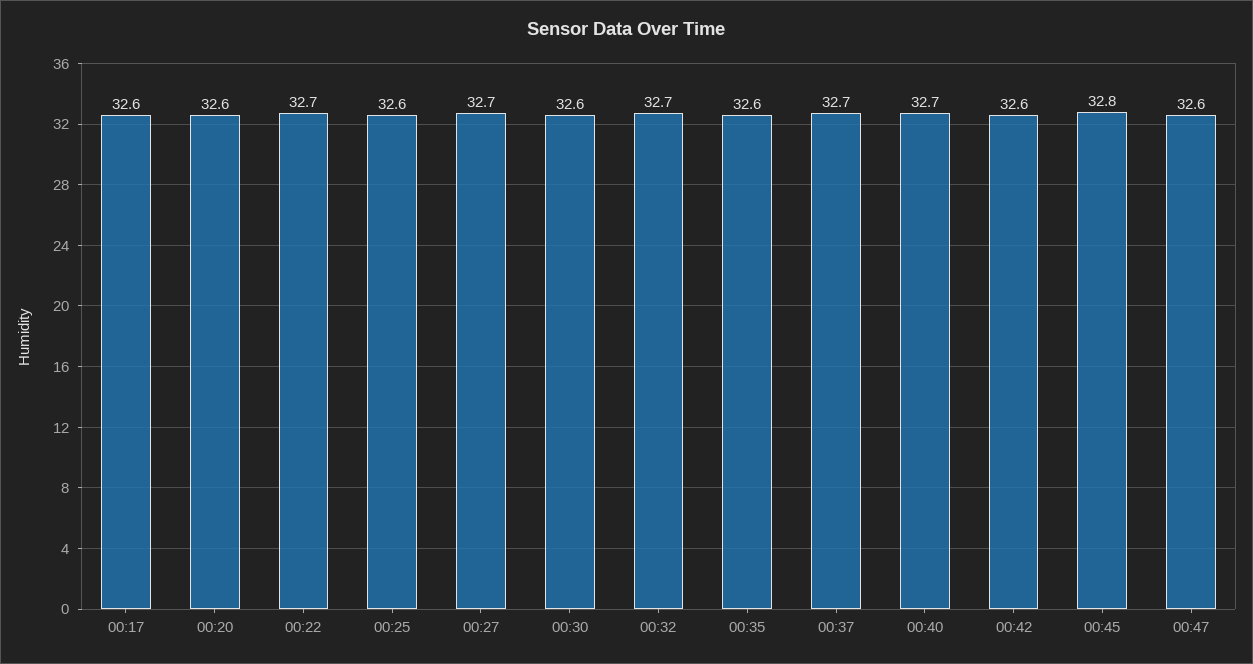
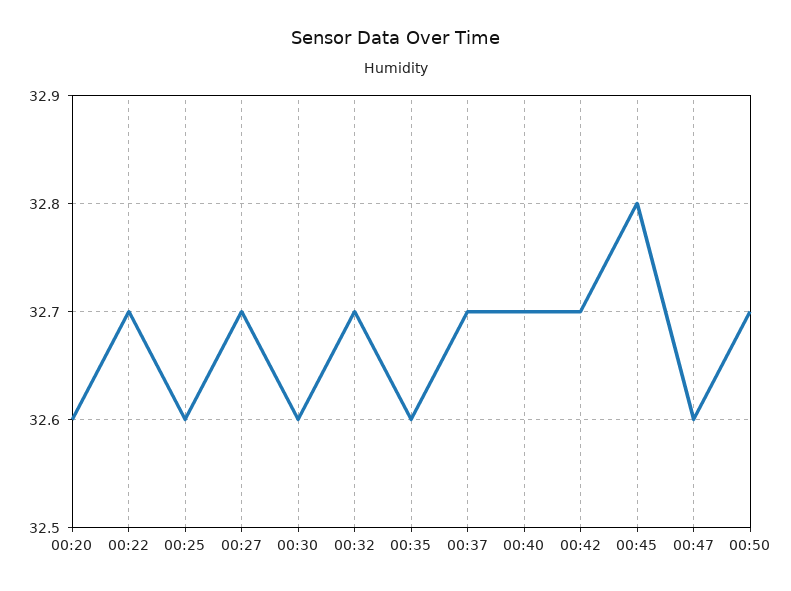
00:17: 32.6 -> none
00:42: 32.6 -> 32.7
00:50: none -> 32.7

